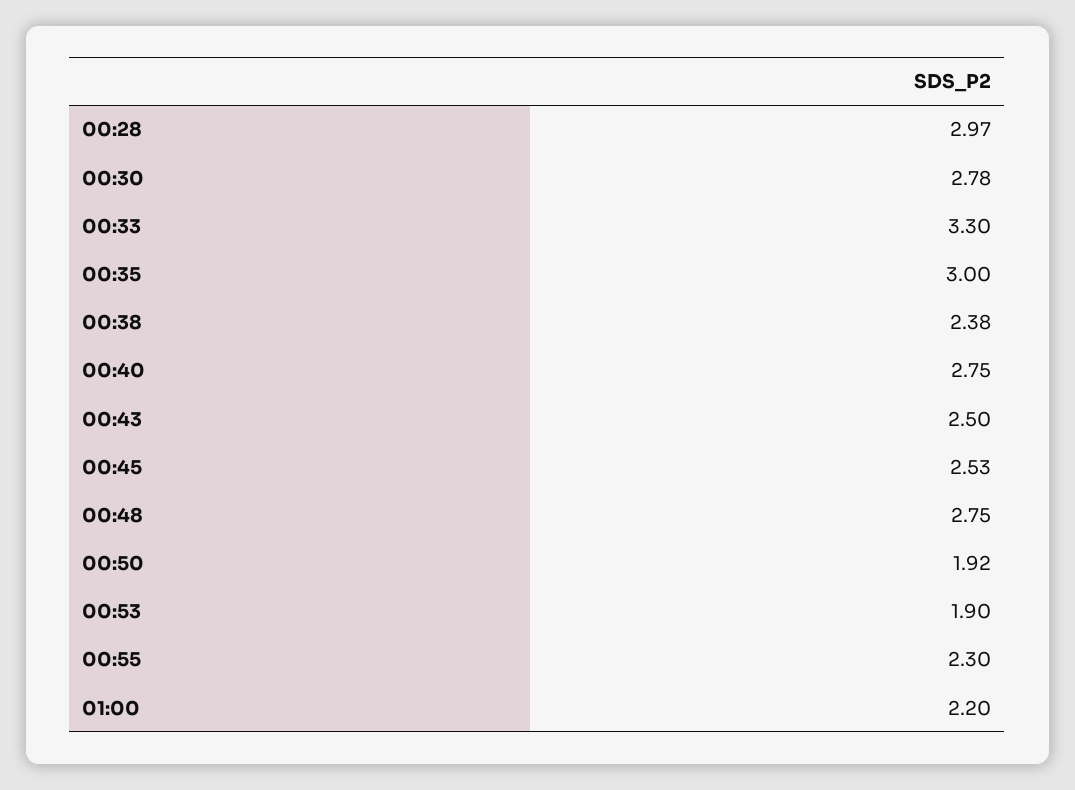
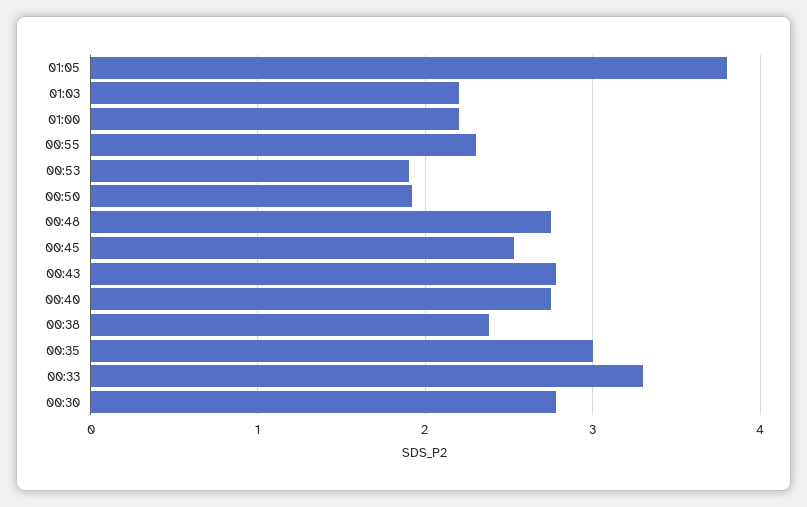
00:28: 2.97 -> none
00:43: 2.5 -> 2.8
01:05: none -> 3.8
01:03: none -> 2.2

